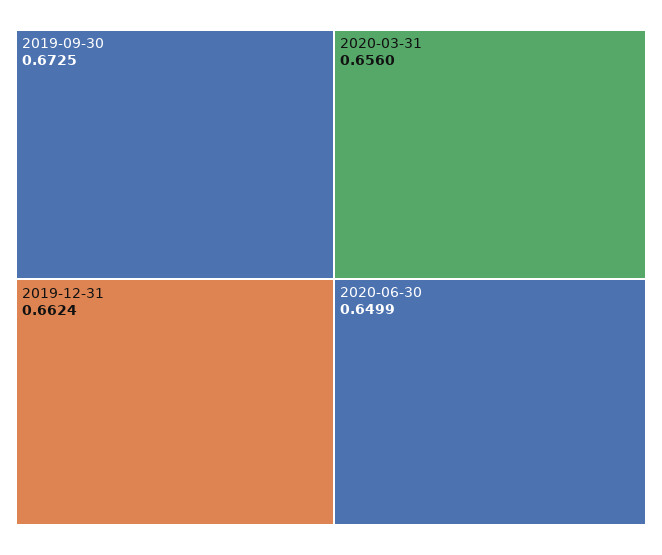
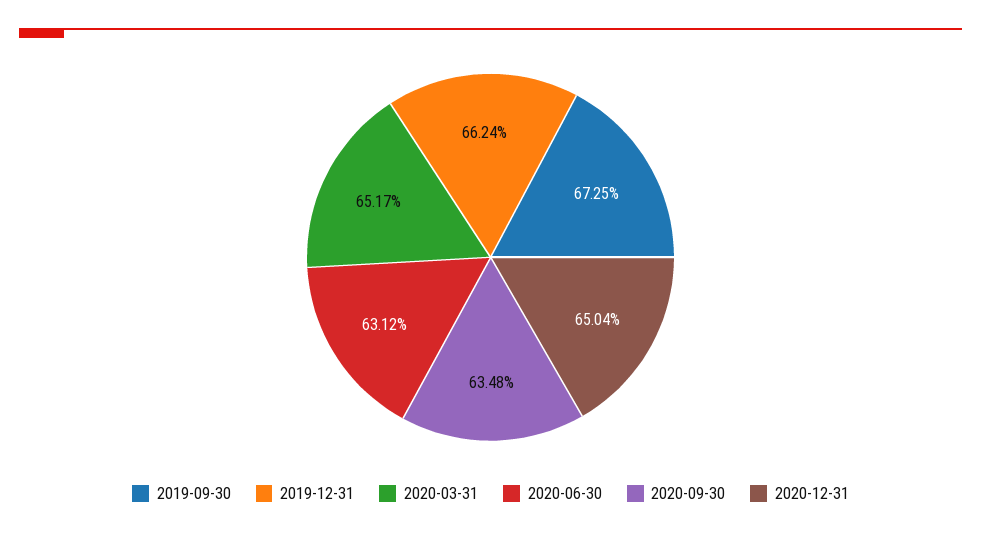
2020-03-31: 0.656 -> 0.6517
2020-06-30: 0.6499 -> 0.6312
2020-09-30: none -> 0.6348
2020-12-31: none -> 0.6504

